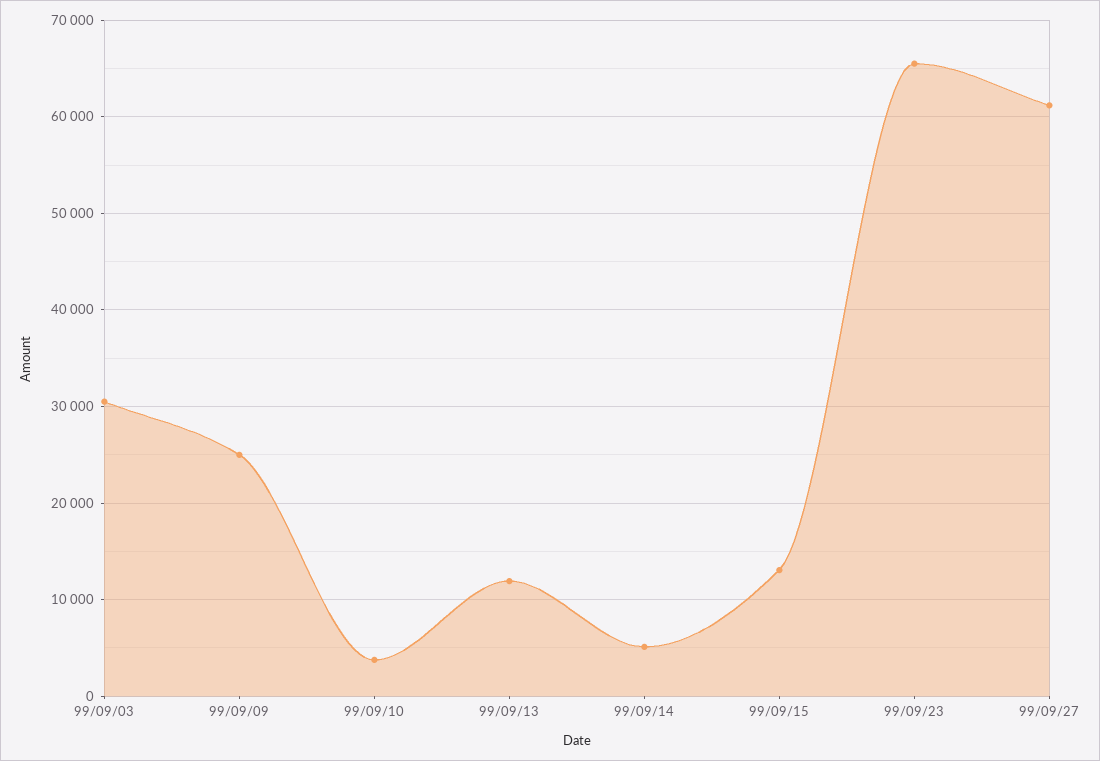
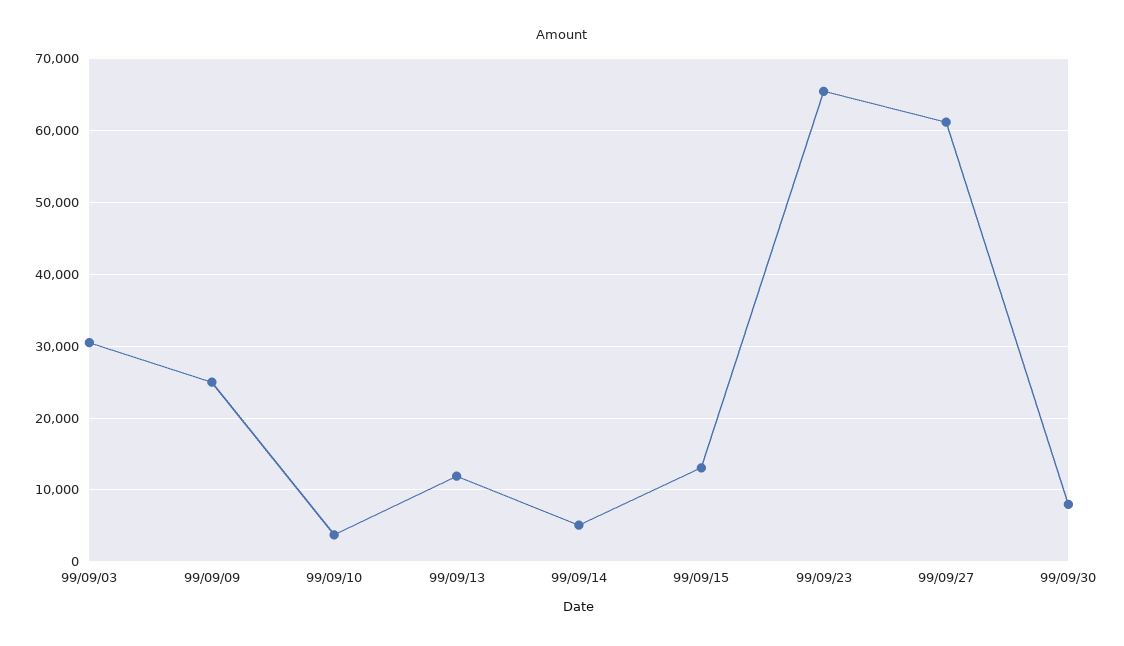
99/09/30: none -> 8000

